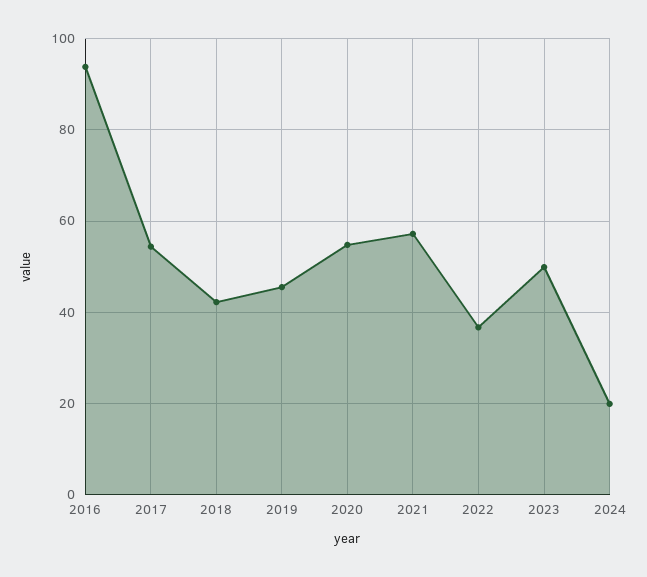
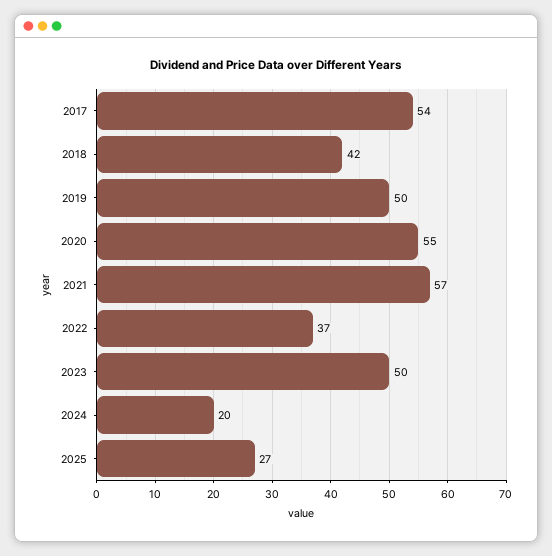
2016: 94 -> none
2019: 46 -> 50
2025: none -> 27

